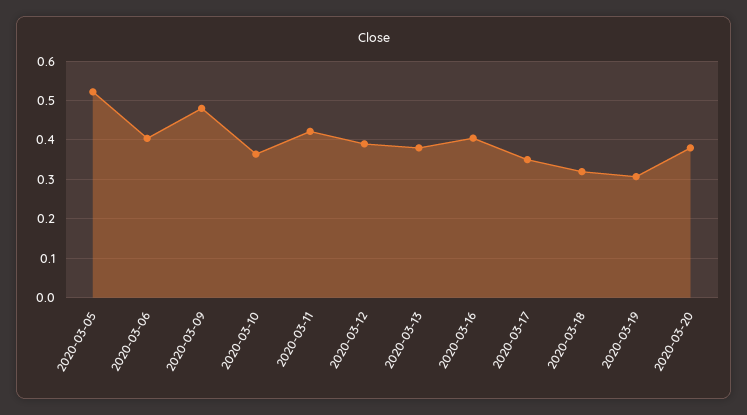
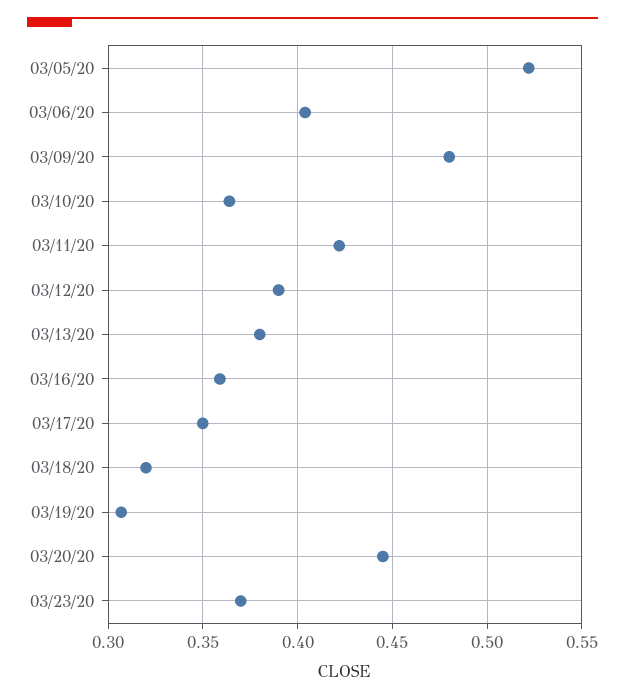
2020-03-16: 0.4 -> 0.36
2020-03-20: 0.38 -> 0.445
03/23/20: none -> 0.37

